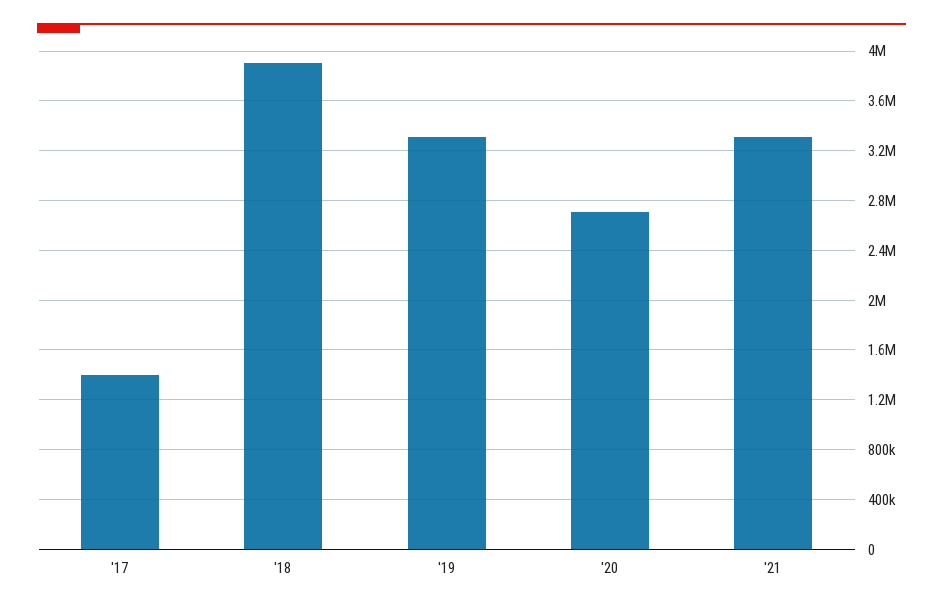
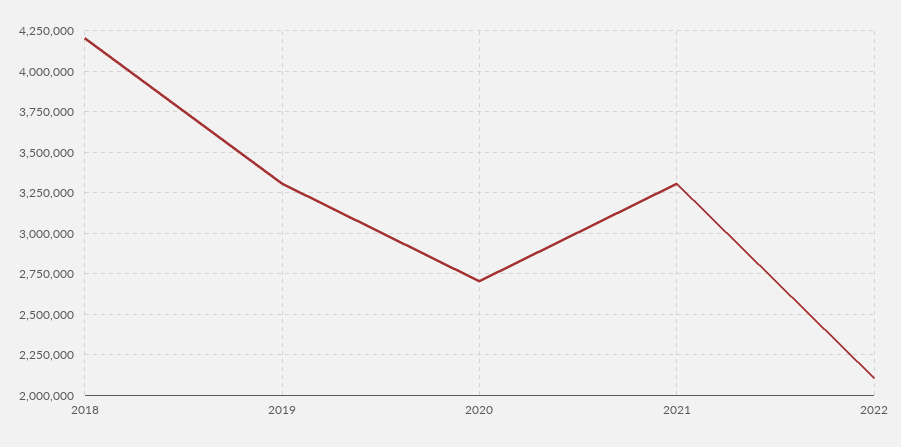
'17: 1400000 -> none
'18: 3900000 -> 4200000
2022: none -> 2100000

